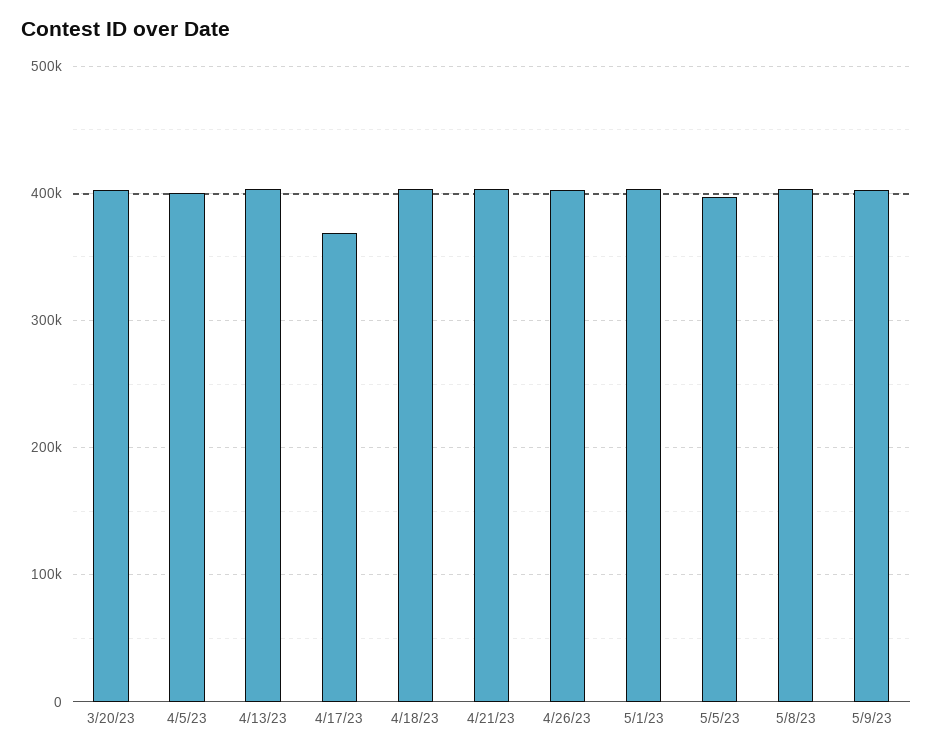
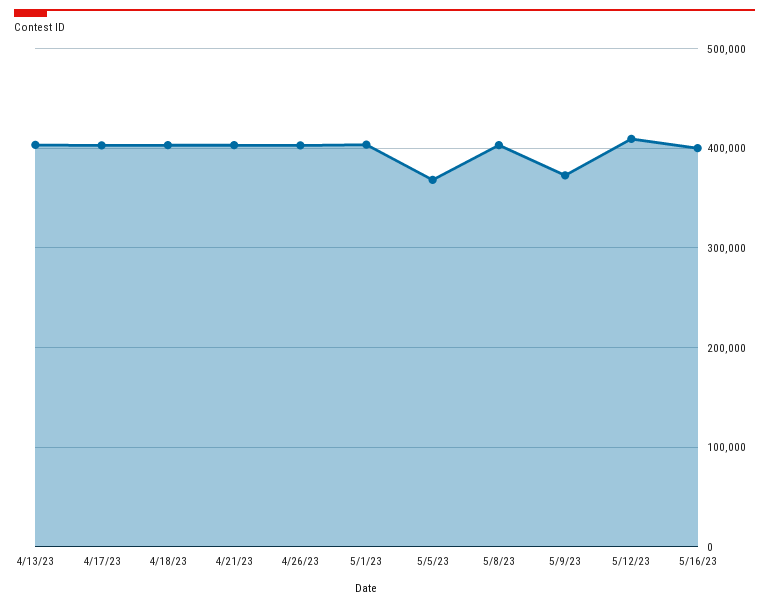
3/20/23: 400000 -> none
4/5/23: 400000 -> none
4/17/23: 370000 -> 400000
5/5/23: 400000 -> 370000
5/9/23: 400000 -> 370000
5/12/23: none -> 410000
5/16/23: none -> 400000

